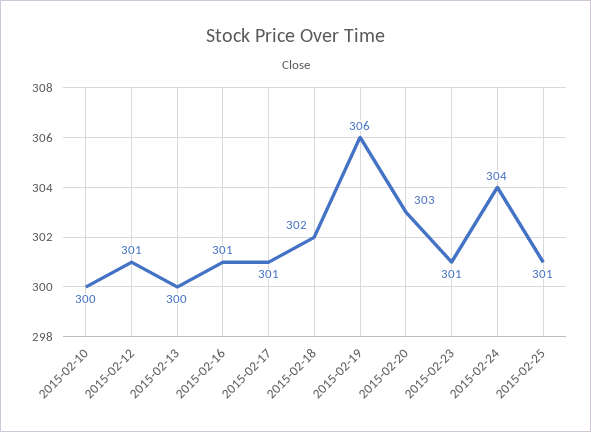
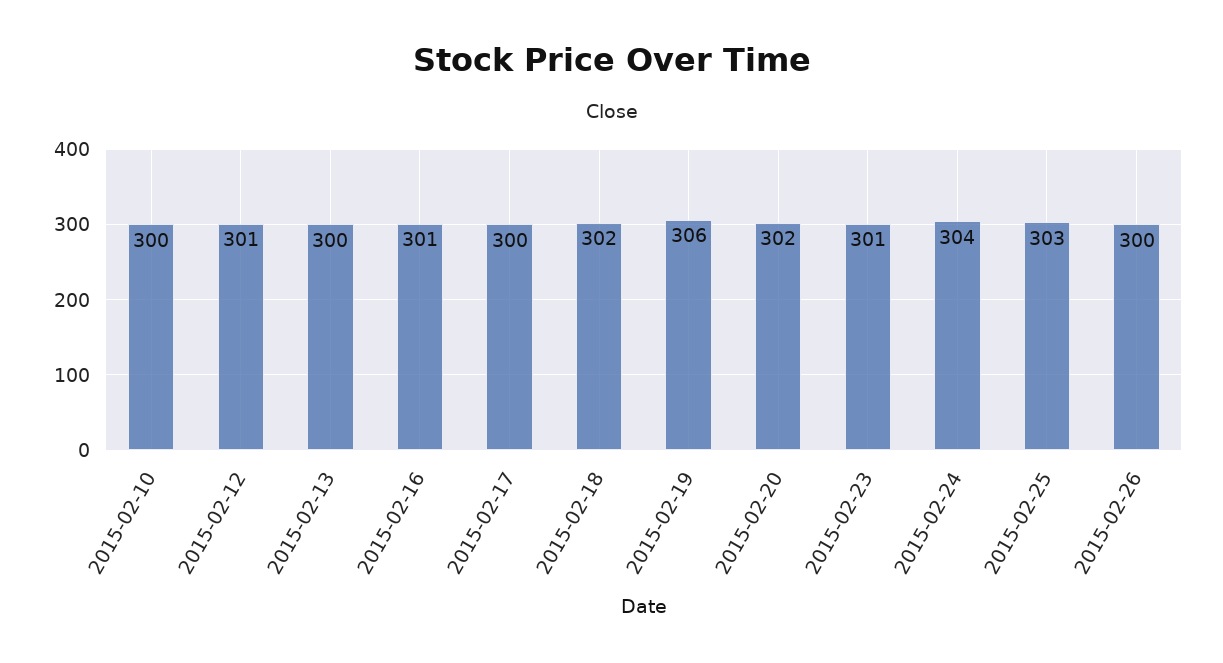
2015-02-17: 301 -> 300
2015-02-20: 303 -> 302
2015-02-25: 301 -> 303
2015-02-26: none -> 300

